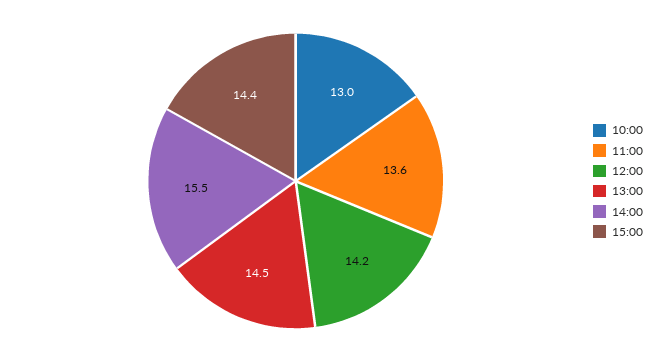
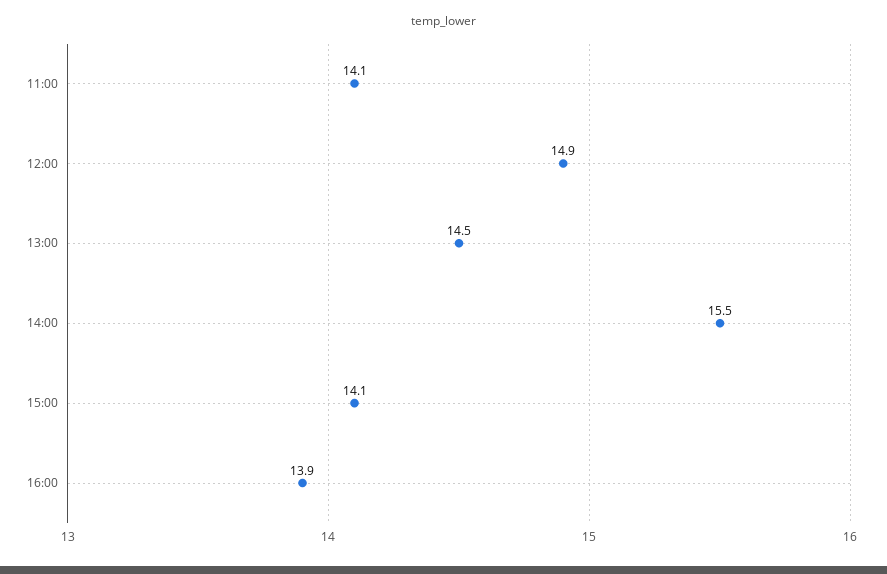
10:00: 13 -> none
11:00: 13.6 -> 14.1
12:00: 14.2 -> 14.9
15:00: 14.4 -> 14.1
16:00: none -> 13.9

